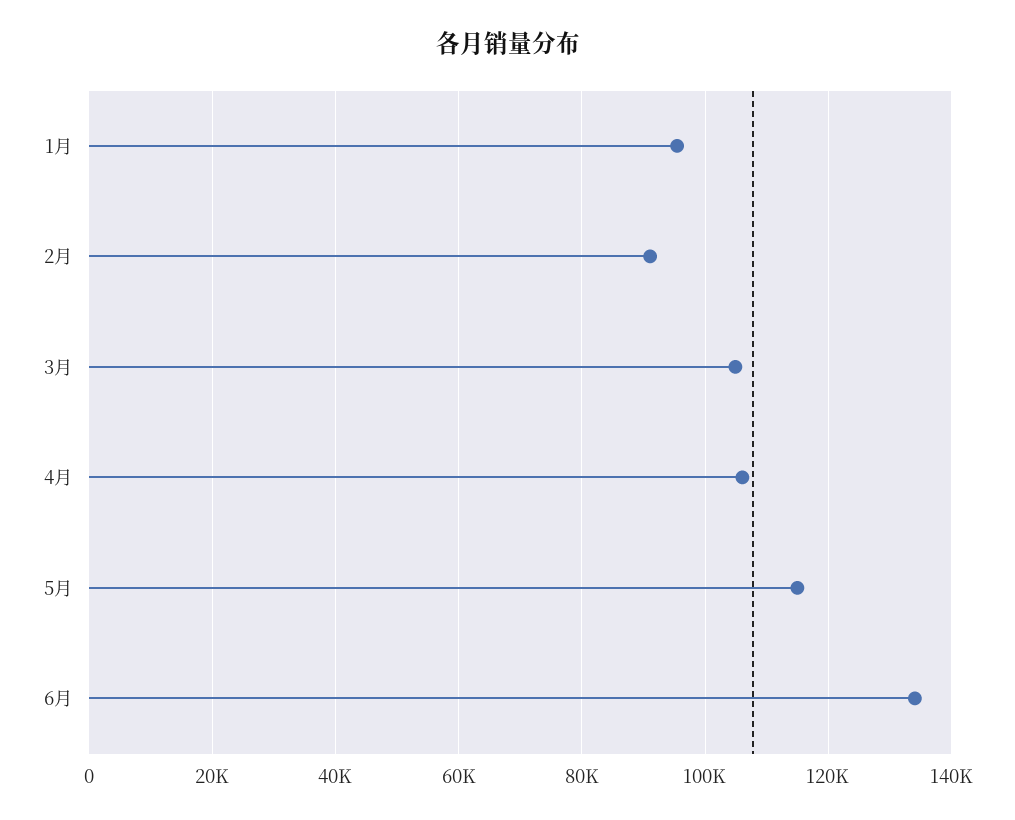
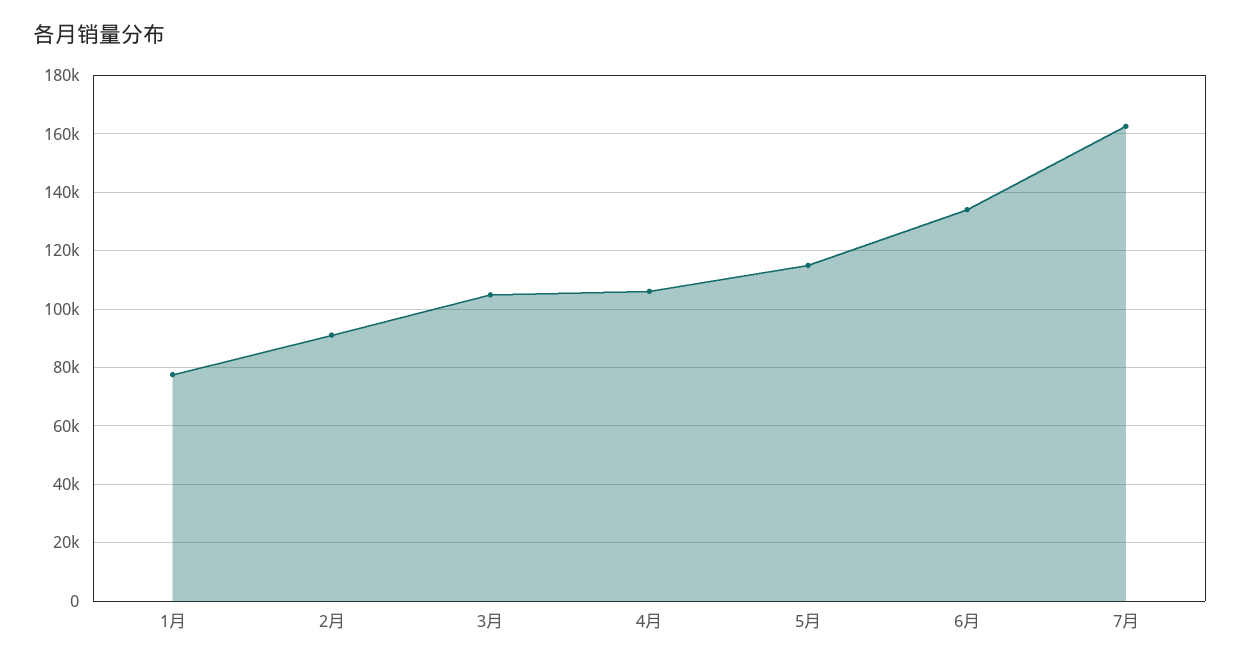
1月: 96000 -> 77500
7月: none -> 162500

